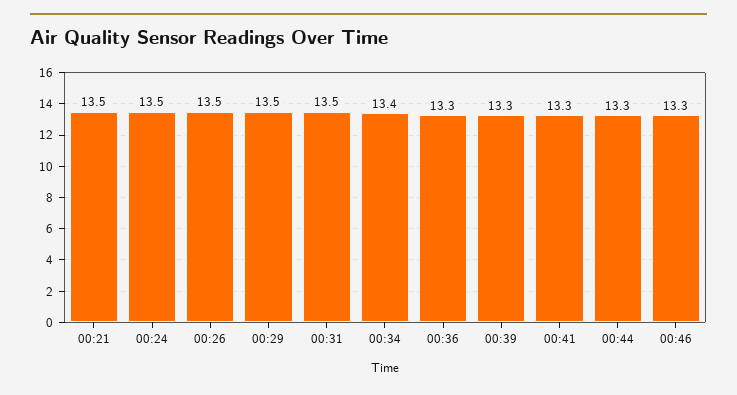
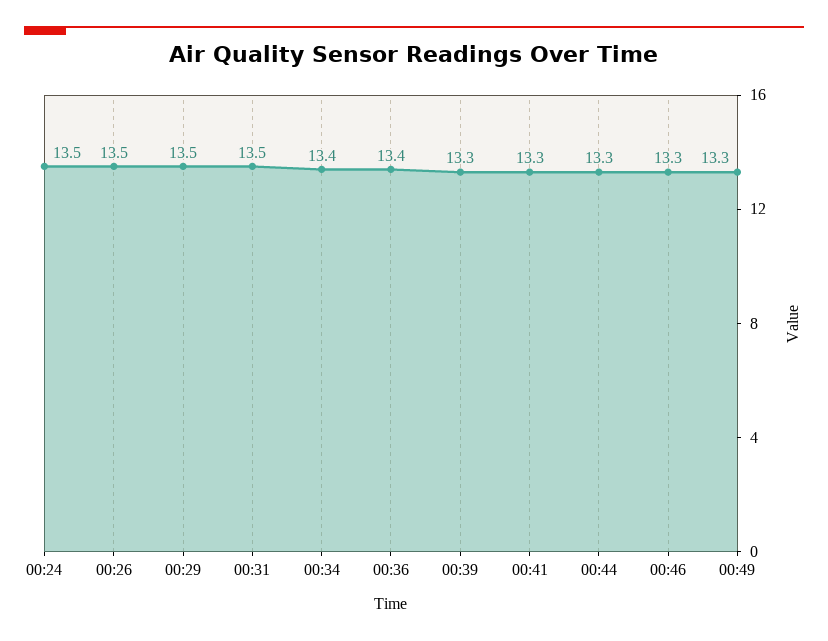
00:21: 13.5 -> none
00:36: 13.3 -> 13.4
00:49: none -> 13.3

